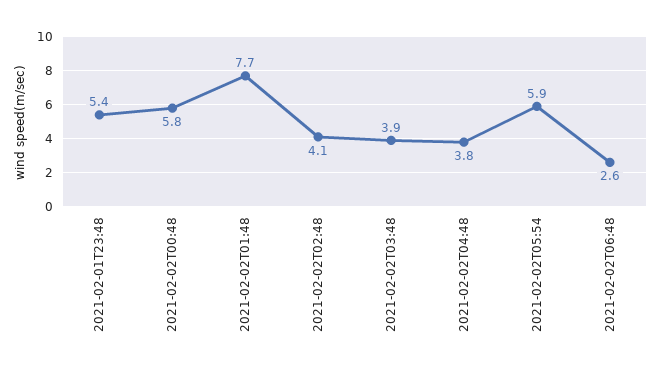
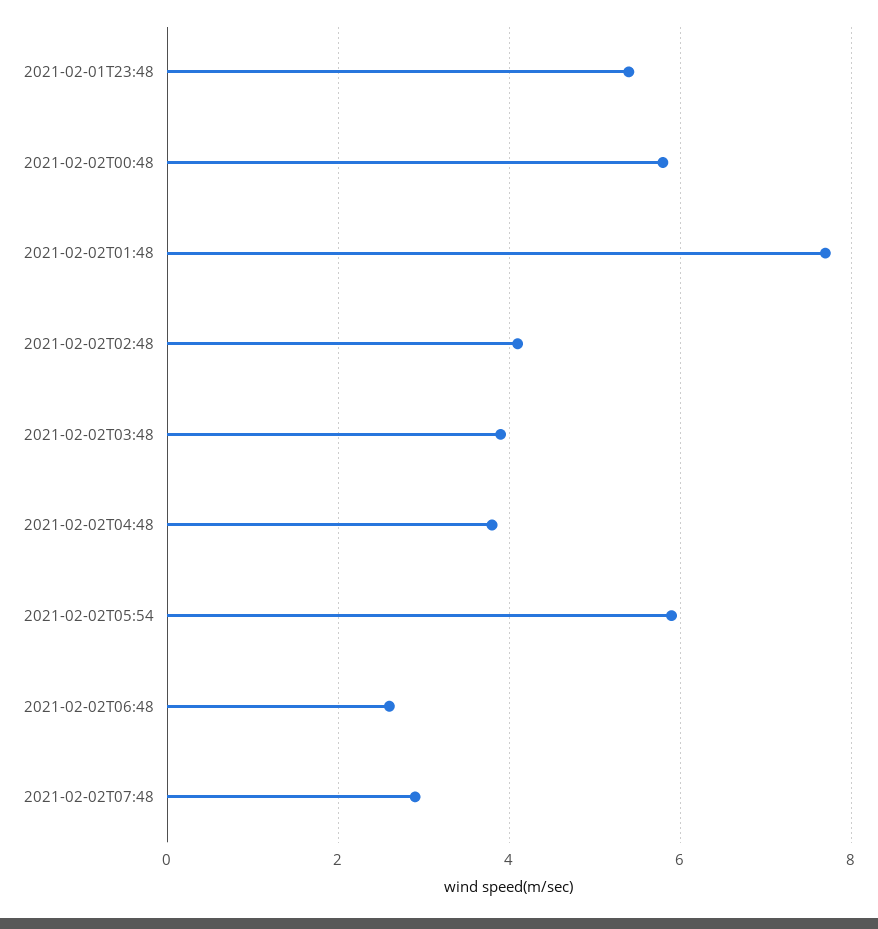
2021-02-02T07:48: none -> 3

